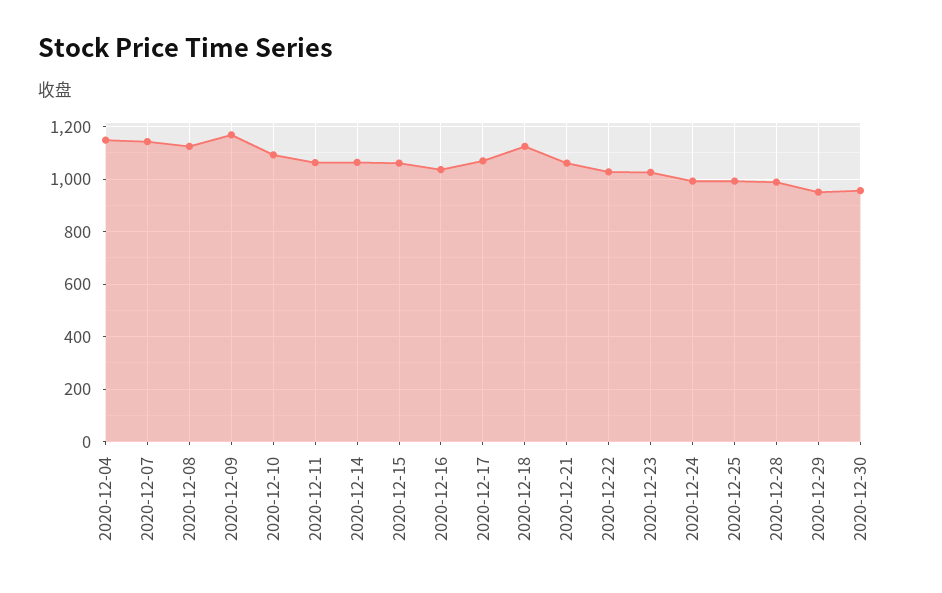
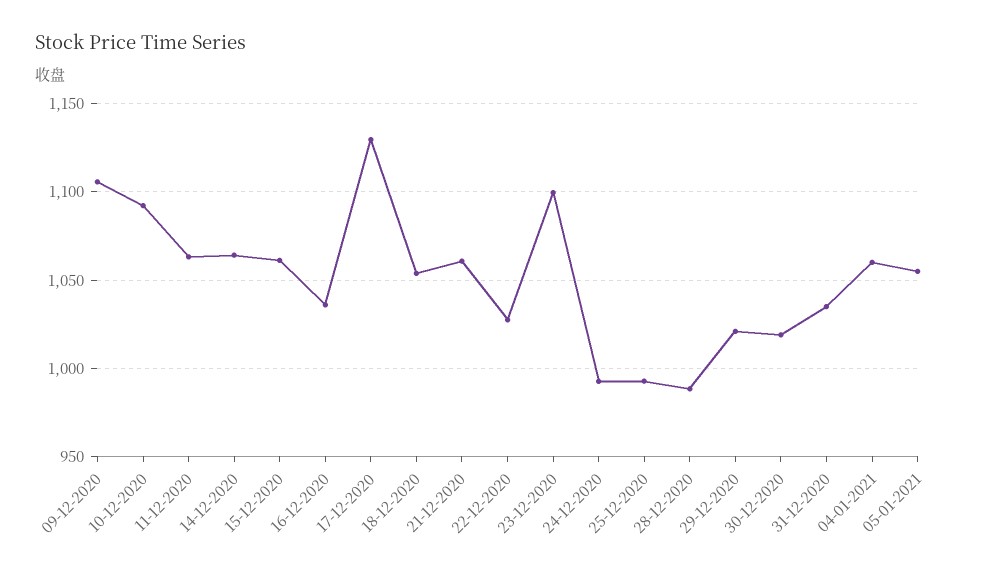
2020-12-04: 1150 -> none
2020-12-07: 1150 -> none
2020-12-08: 1125 -> none
2020-12-09: 1175 -> 1105
2020-12-17: 1075 -> 1130
2020-12-18: 1125 -> 1055
2020-12-23: 1025 -> 1100
2020-12-29: 950 -> 1020
2020-12-30: 950 -> 1020
31-12-2020: none -> 1035
04-01-2021: none -> 1060
05-01-2021: none -> 1055

